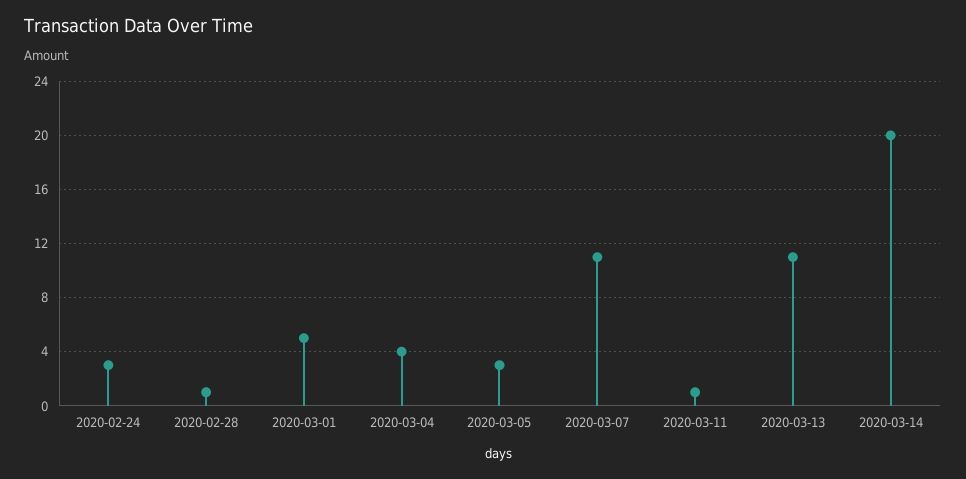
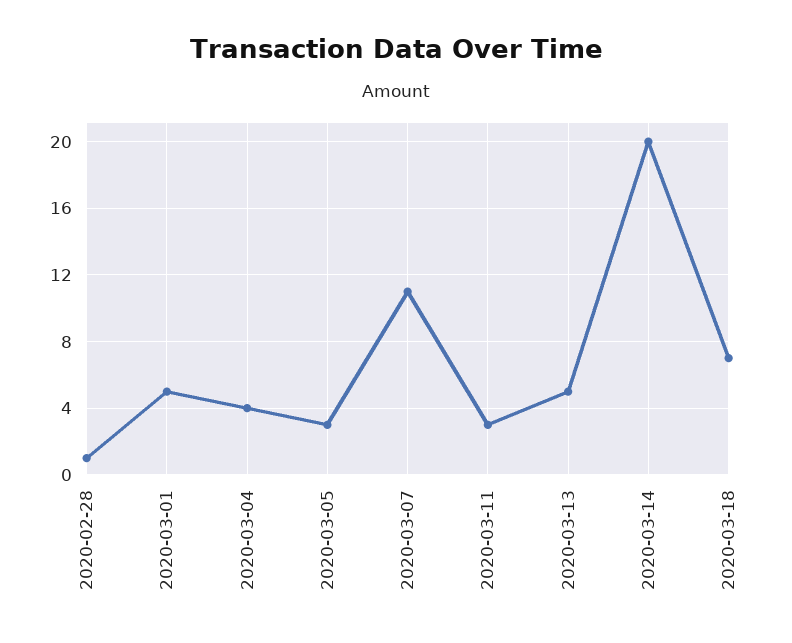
2020-02-24: 3 -> none
2020-03-11: 1 -> 3
2020-03-13: 11 -> 5
2020-03-18: none -> 7

